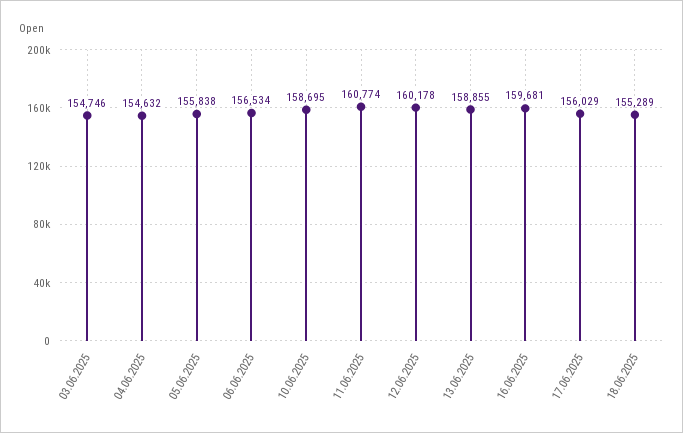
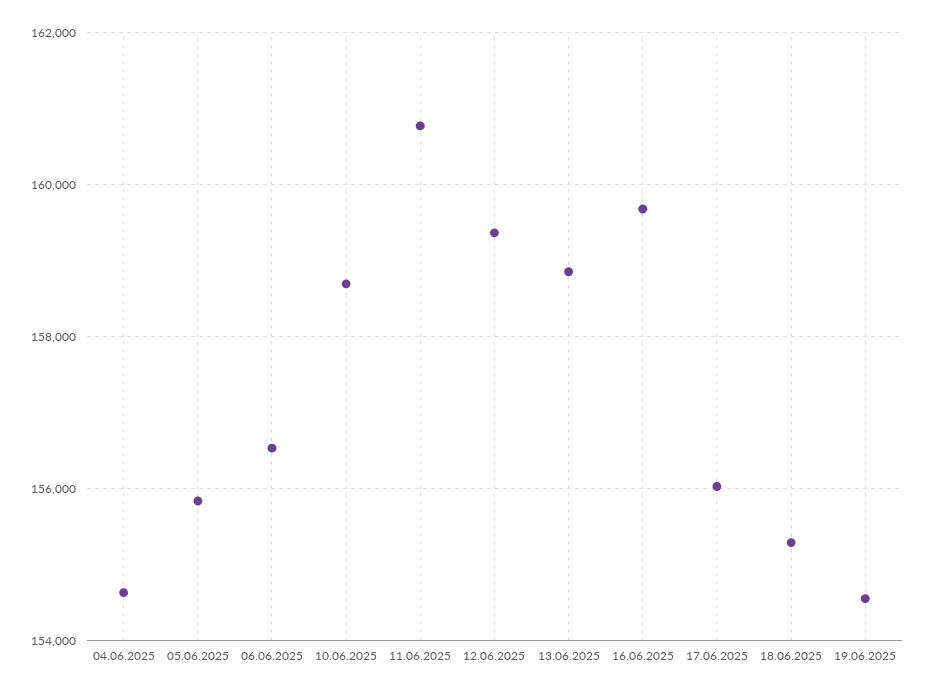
03.06.2025: 154746 -> none
12.06.2025: 160178 -> 159400
19.06.2025: none -> 154600

